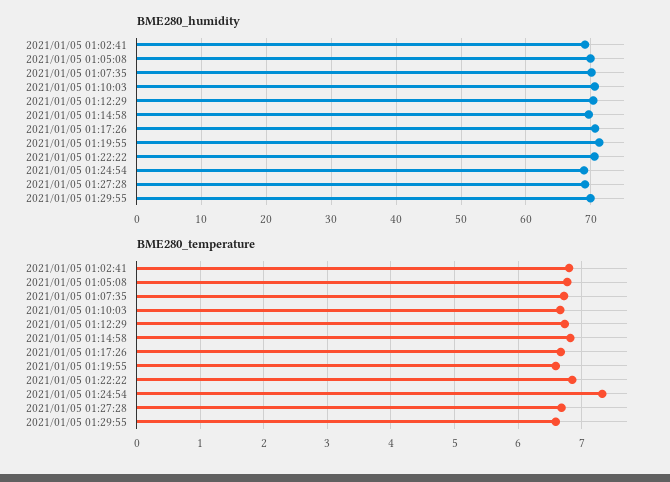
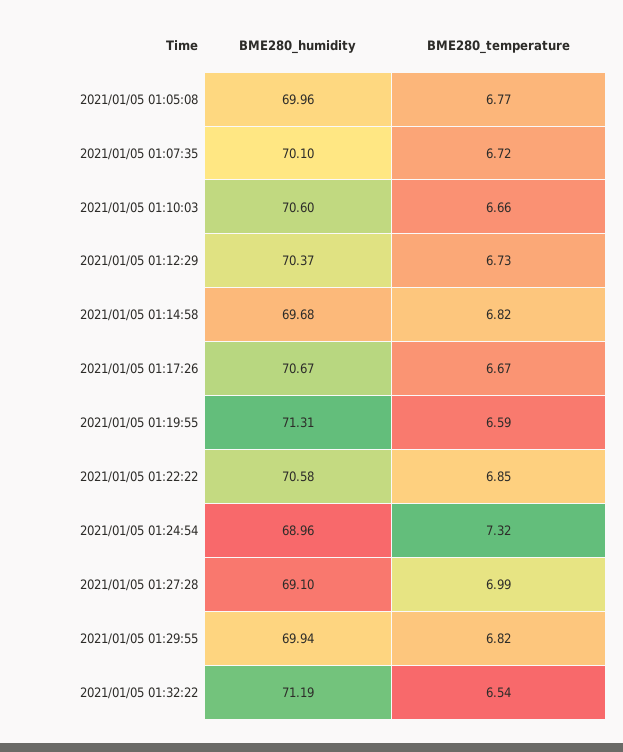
BME280_humidity, 2021/01/05 01:02:41: 69 -> none
BME280_temperature, 2021/01/05 01:02:41: 6.8 -> none
BME280_temperature, 2021/01/05 01:27:28: 6.7 -> 6.99
BME280_temperature, 2021/01/05 01:29:55: 6.6 -> 6.82
BME280_humidity, 2021/01/05 01:32:22: none -> 71.19
BME280_temperature, 2021/01/05 01:32:22: none -> 6.54

